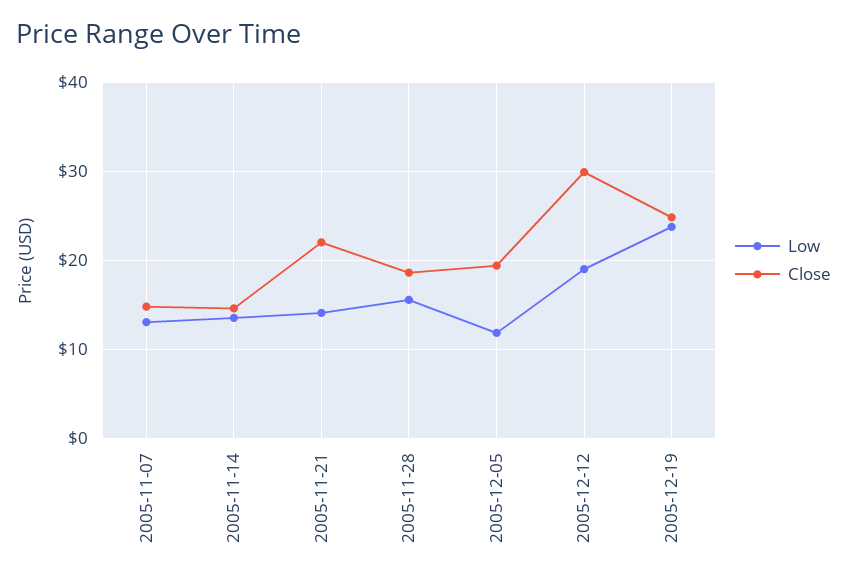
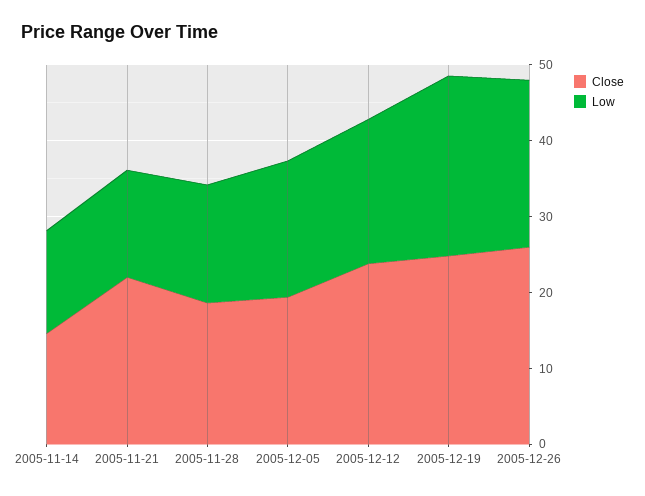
Low, 2005-11-07: 13 -> none
Close, 2005-11-07: 15 -> none
Low, 2005-12-05: 12 -> 18
Close, 2005-12-12: 30 -> 24
Close, 2005-12-26: none -> 26
Low, 2005-12-26: none -> 22

